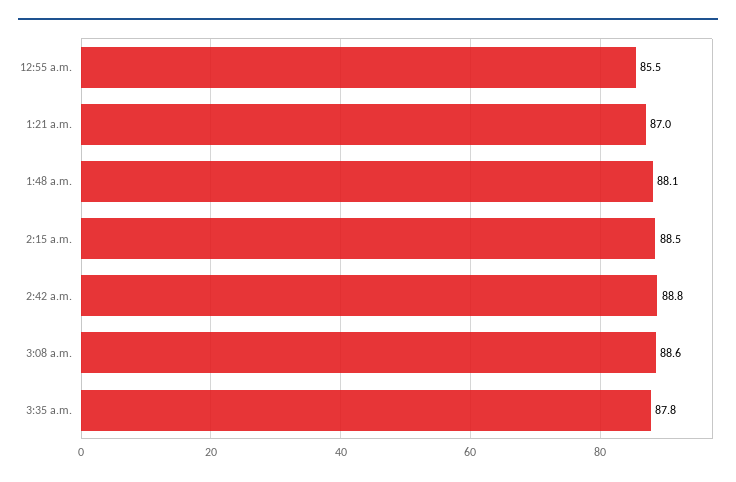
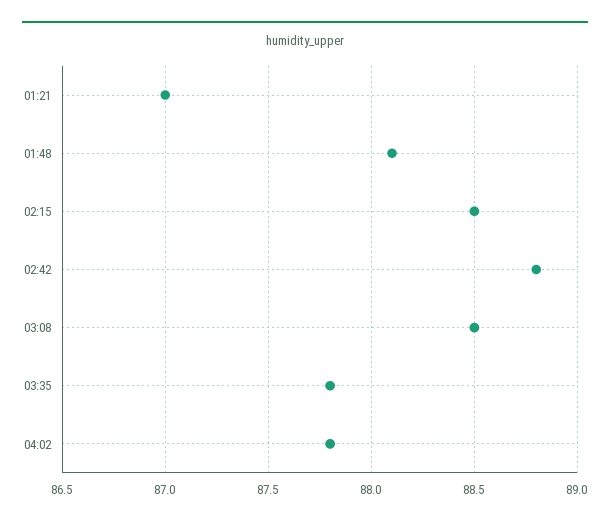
12:55 a.m.: 85.5 -> none
3:08 a.m.: 88.6 -> 88.5
04:02: none -> 87.8

